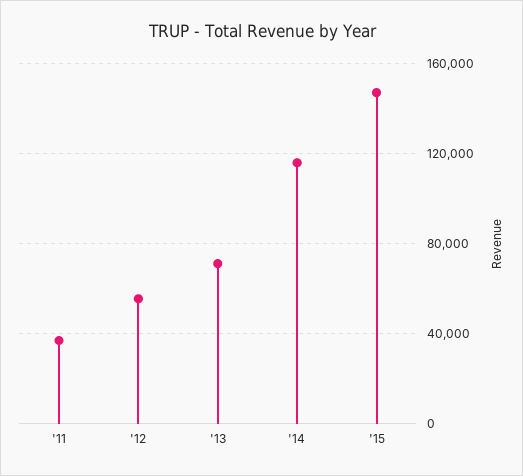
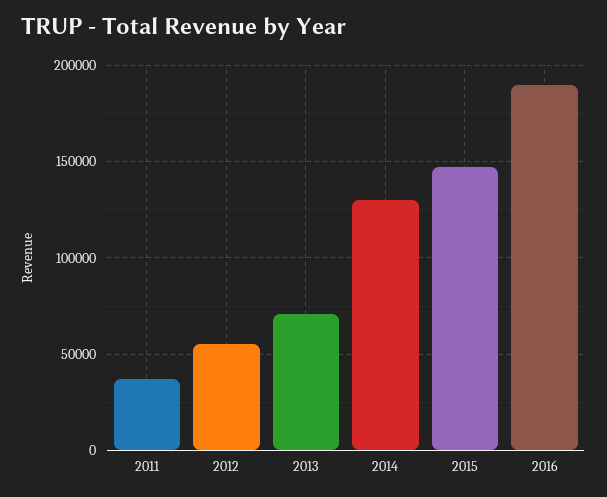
'14: 115000 -> 130000
2016: none -> 190000

